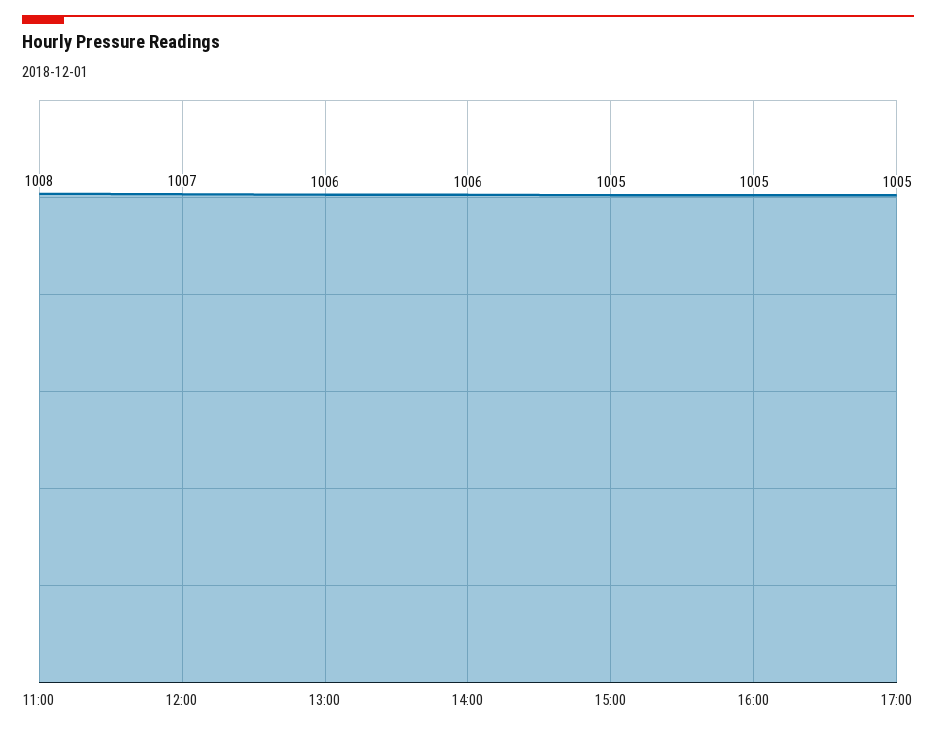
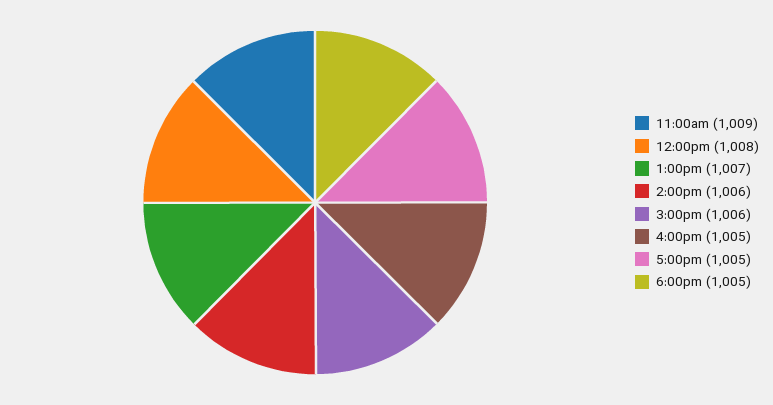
11:00: 1008 -> 1009
12:00: 1007 -> 1008
13:00: 1006 -> 1007
15:00: 1005 -> 1006
6:00pm: none -> 1005

